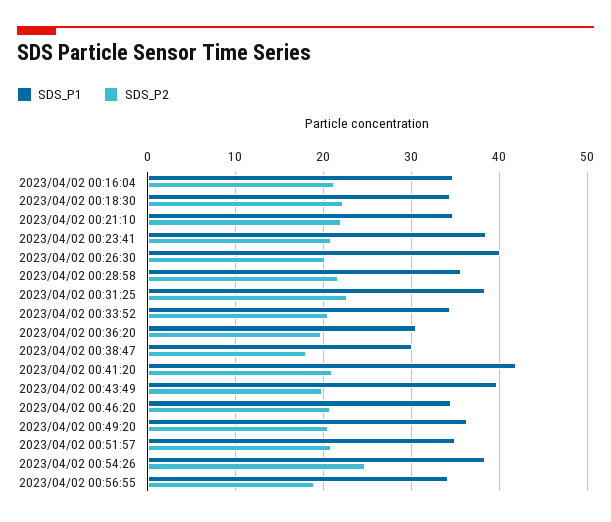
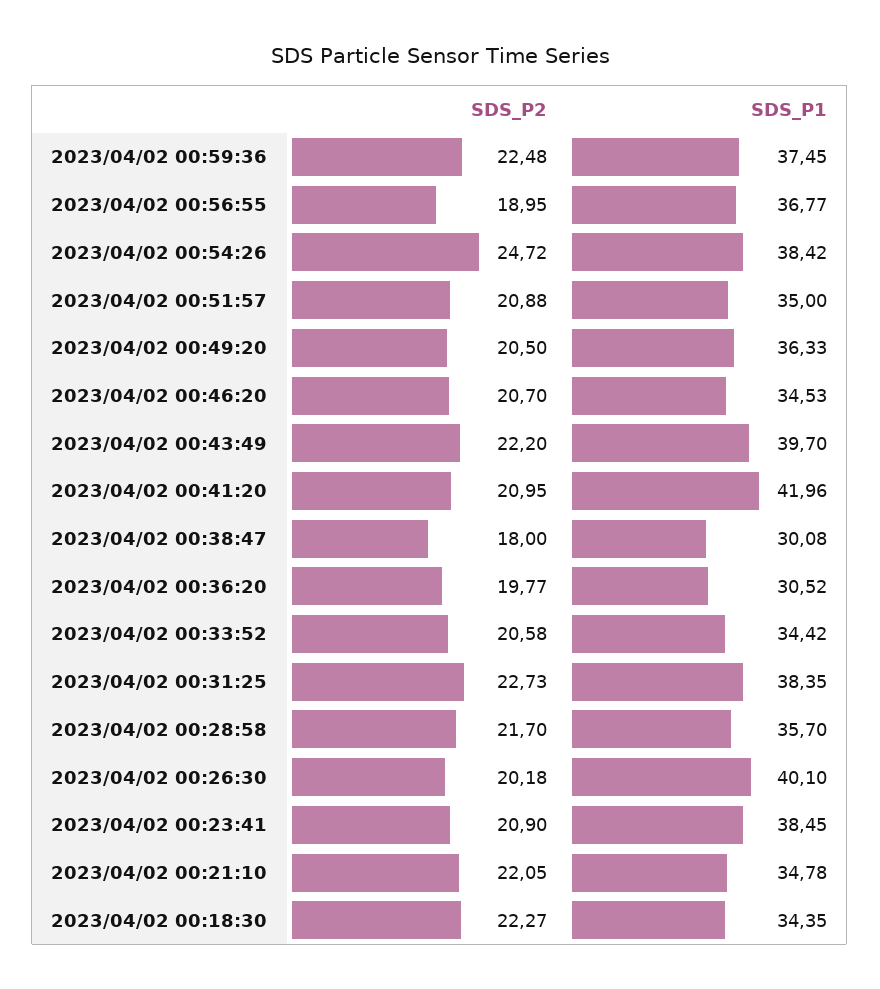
SDS_P1, 2023/04/02 00:16:04: 35 -> none
SDS_P2, 2023/04/02 00:16:04: 21 -> none
SDS_P2, 2023/04/02 00:43:49: 20 -> 22.2
SDS_P1, 2023/04/02 00:56:55: 34 -> 36.77
SDS_P2, 2023/04/02 00:59:36: none -> 22.48
SDS_P1, 2023/04/02 00:59:36: none -> 37.45

